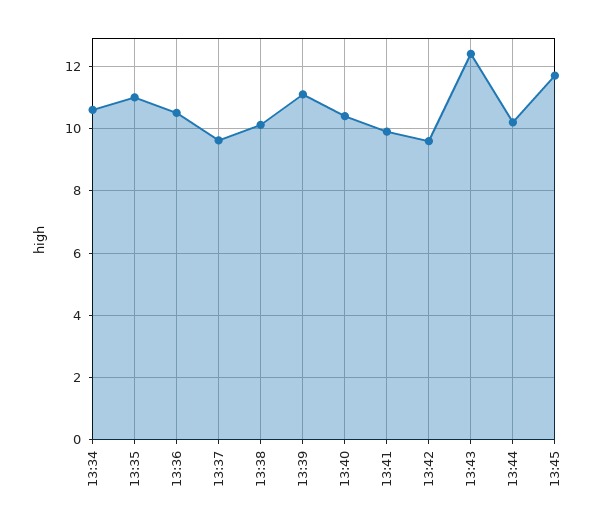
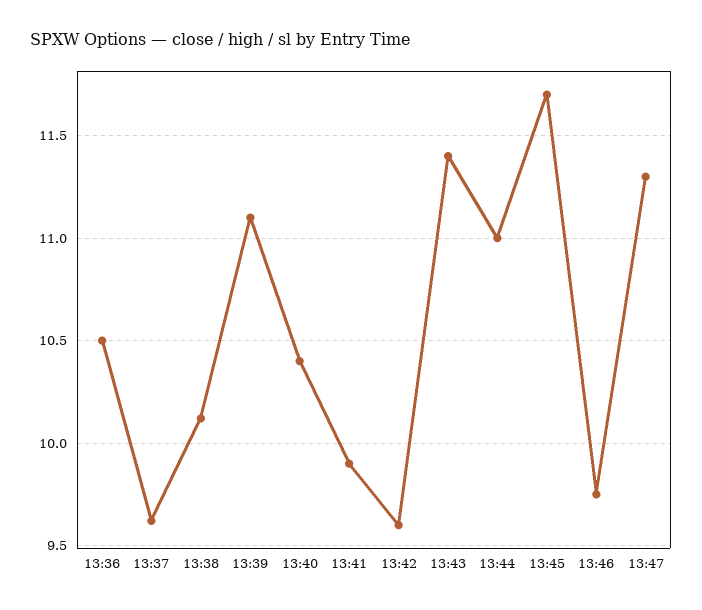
13:34: 10.6 -> none
13:35: 11 -> none
13:43: 12.4 -> 11.4
13:44: 10.2 -> 11
13:46: none -> 9.75
13:47: none -> 11.3

